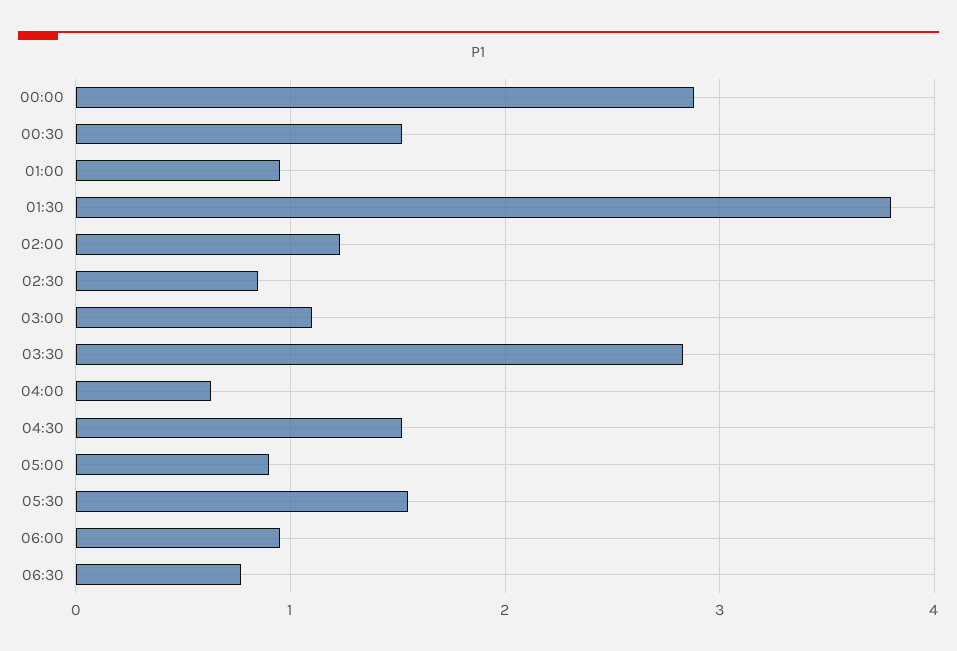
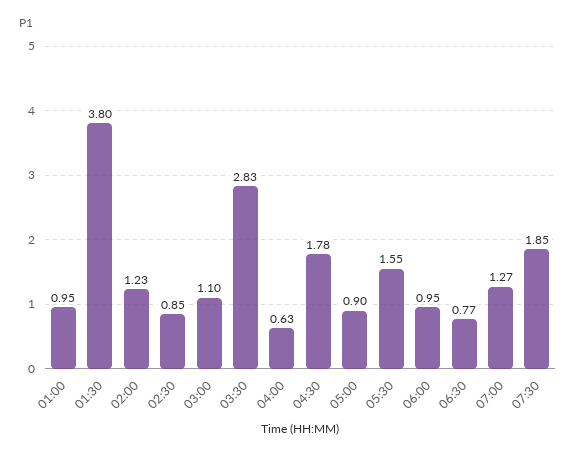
00:00: 2.9 -> none
00:30: 1.5 -> none
04:30: 1.5 -> 1.78
07:00: none -> 1.27
07:30: none -> 1.85

